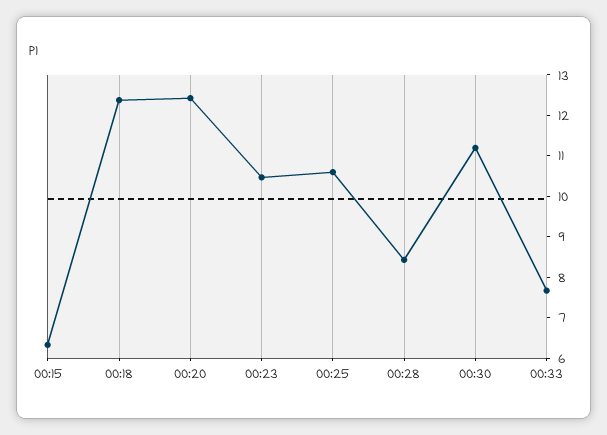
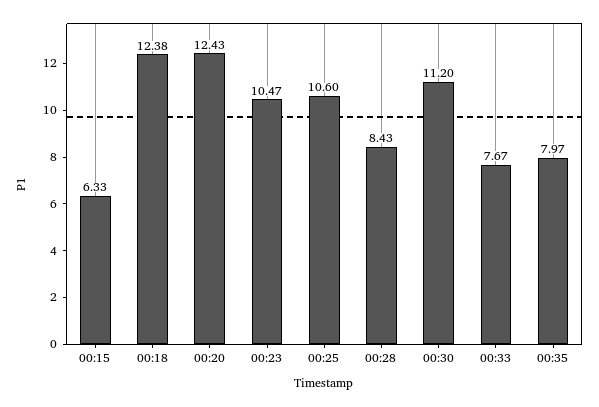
00:35: none -> 7.97

